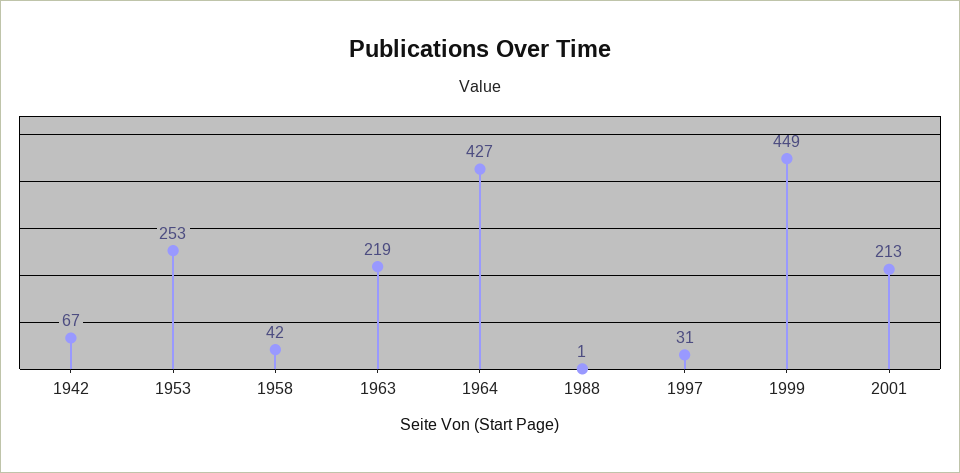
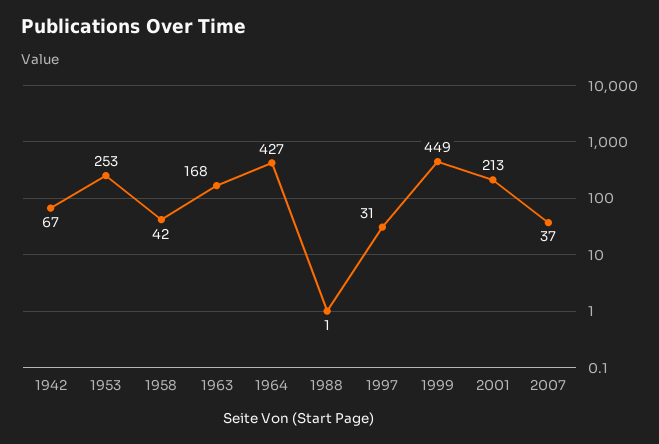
1963: 219 -> 168
2007: none -> 37

